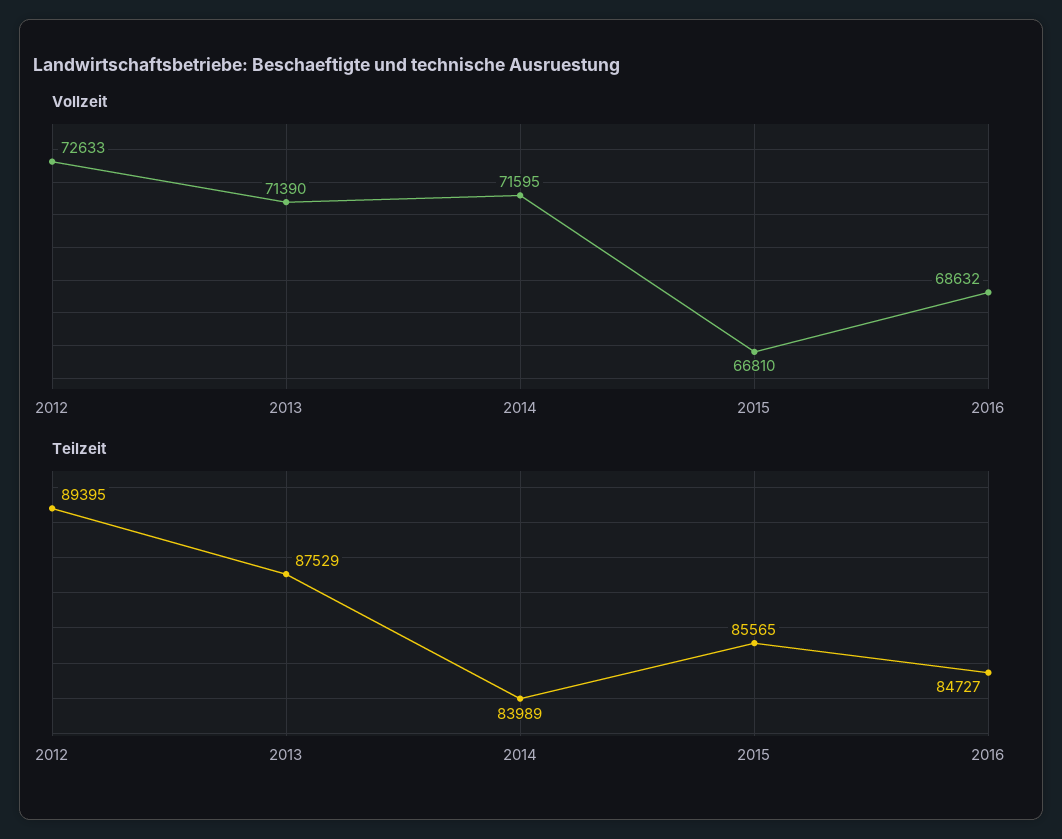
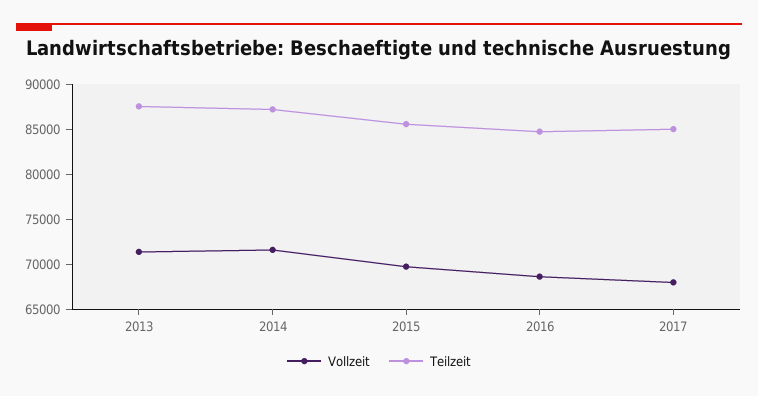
Vollzeit, 2012: 72633 -> none
Vollzeit, 2015: 66810 -> 70000
Teilzeit, 2012: 89395 -> none
Teilzeit, 2014: 83989 -> 87000
Vollzeit, 2017: none -> 68000
Teilzeit, 2017: none -> 85000

